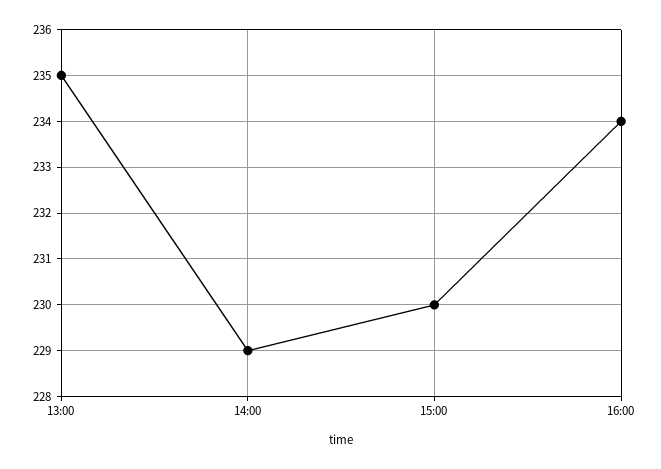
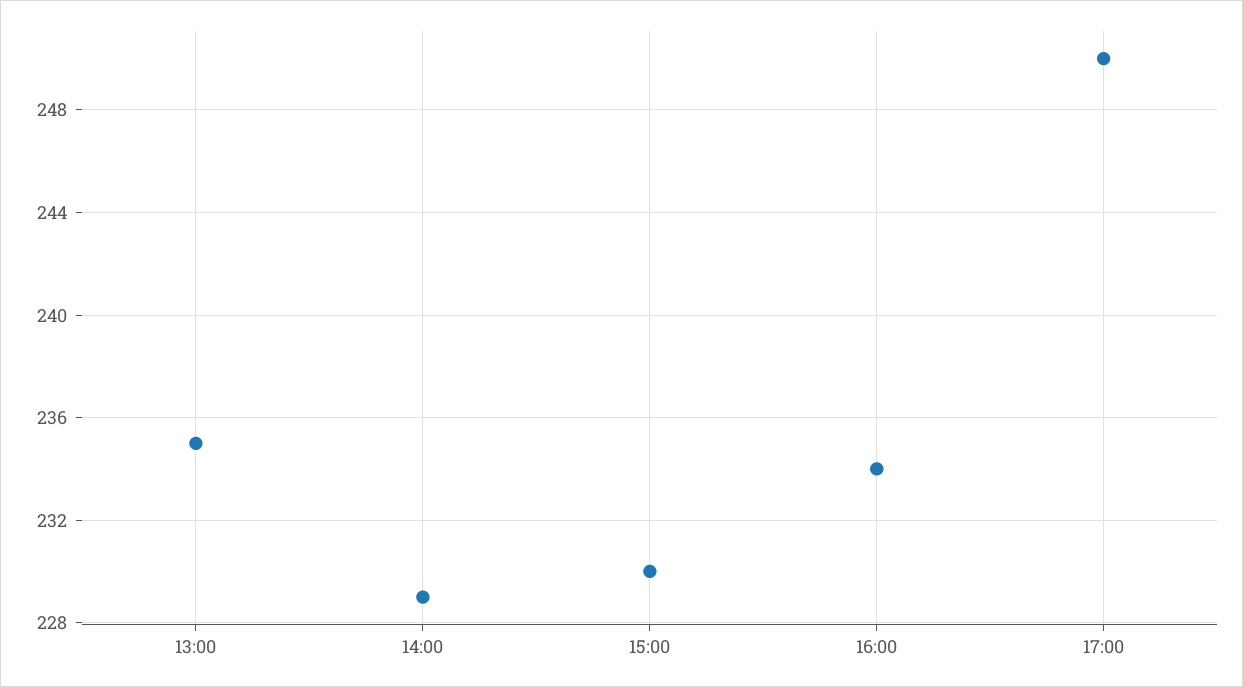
17:00: none -> 250

